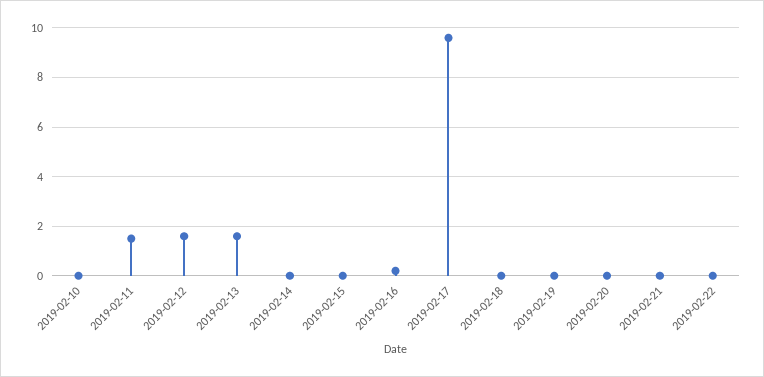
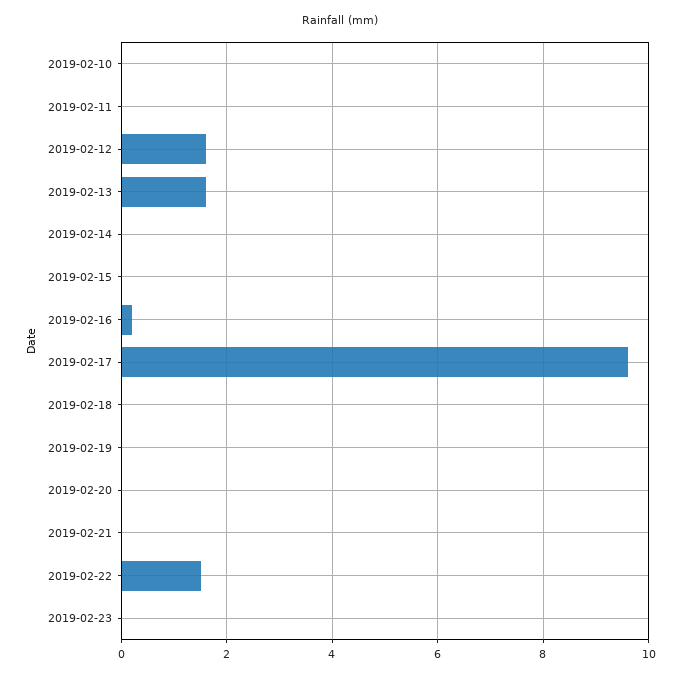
2019-02-11: 1.5 -> 0
2019-02-22: 0 -> 1.5
2019-02-23: none -> 0

